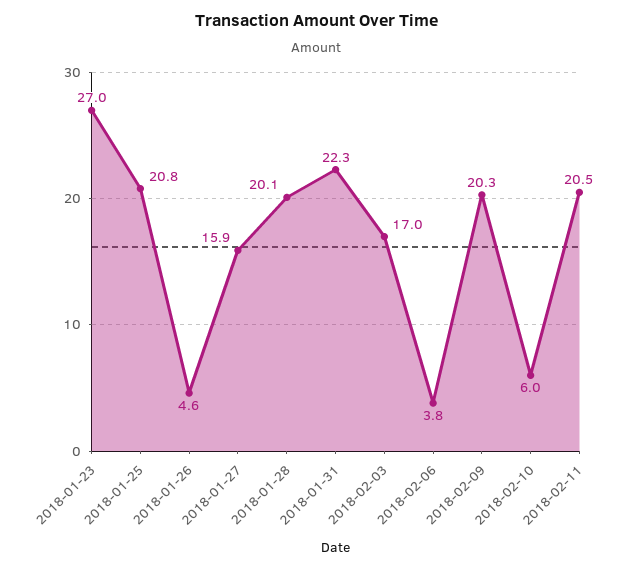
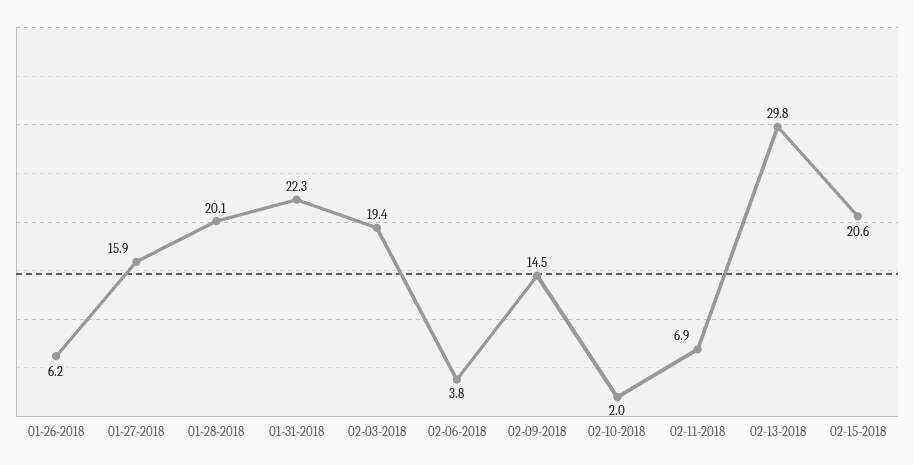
2018-01-23: 27 -> none
2018-01-25: 20.8 -> none
2018-01-26: 4.6 -> 6.2
2018-02-03: 17 -> 19.4
2018-02-09: 20.3 -> 14.5
2018-02-10: 6 -> 2
2018-02-11: 20.5 -> 6.9
02-13-2018: none -> 29.8
02-15-2018: none -> 20.6

